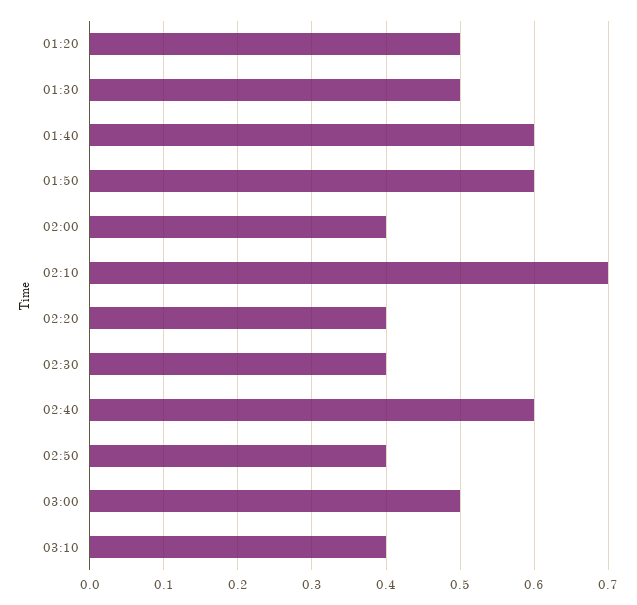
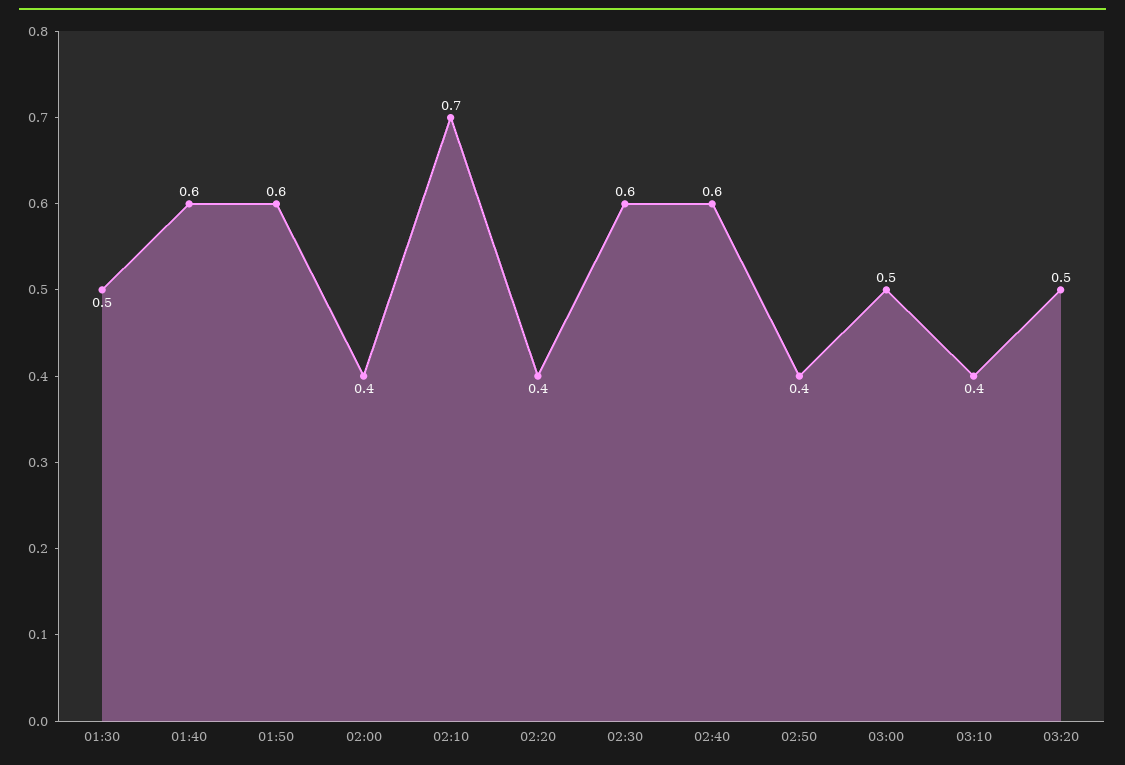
01:20: 0.5 -> none
02:30: 0.4 -> 0.6
03:20: none -> 0.5

